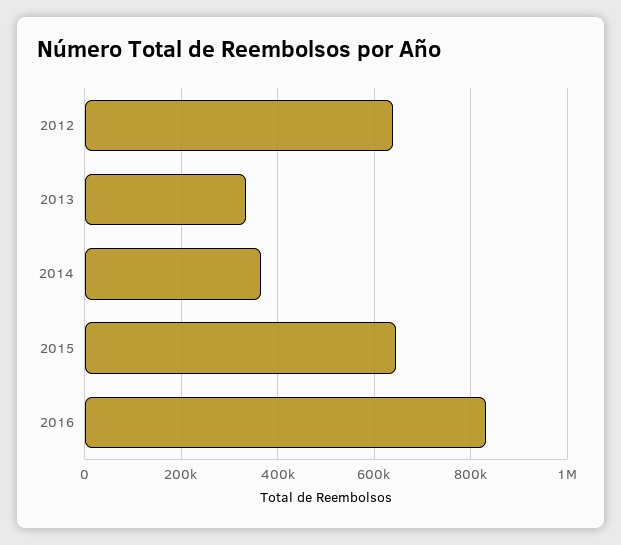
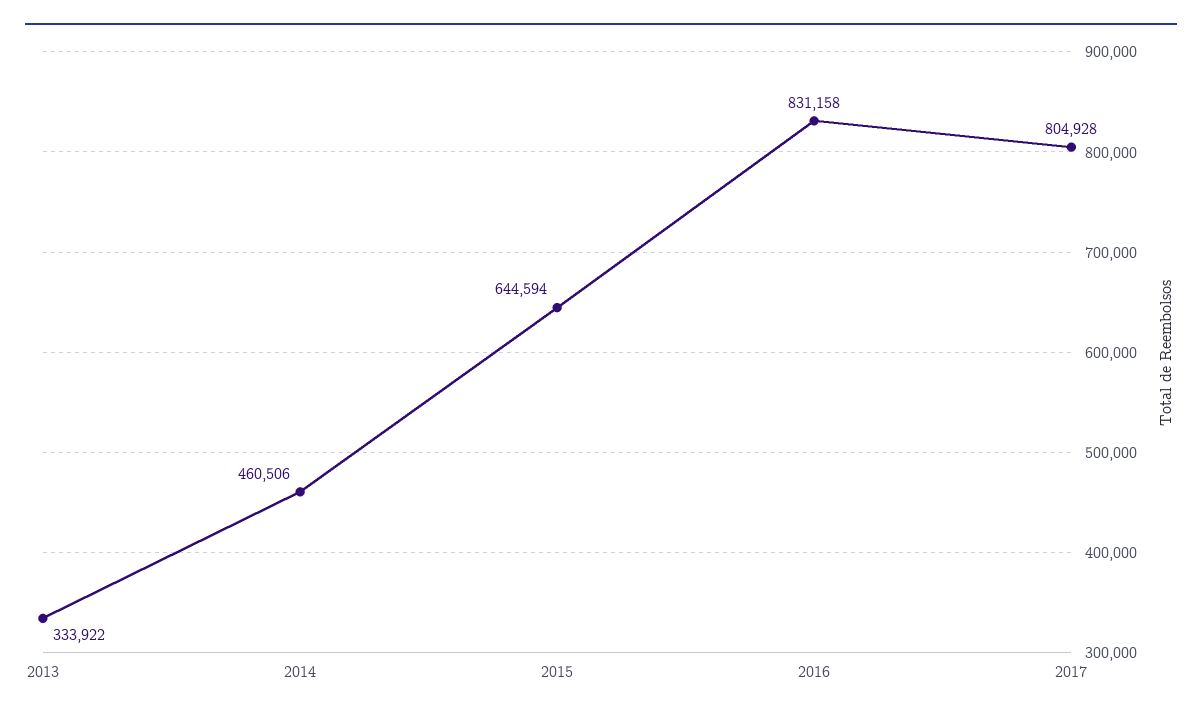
2012: 640000 -> none
2014: 360000 -> 460506
2017: none -> 804928

